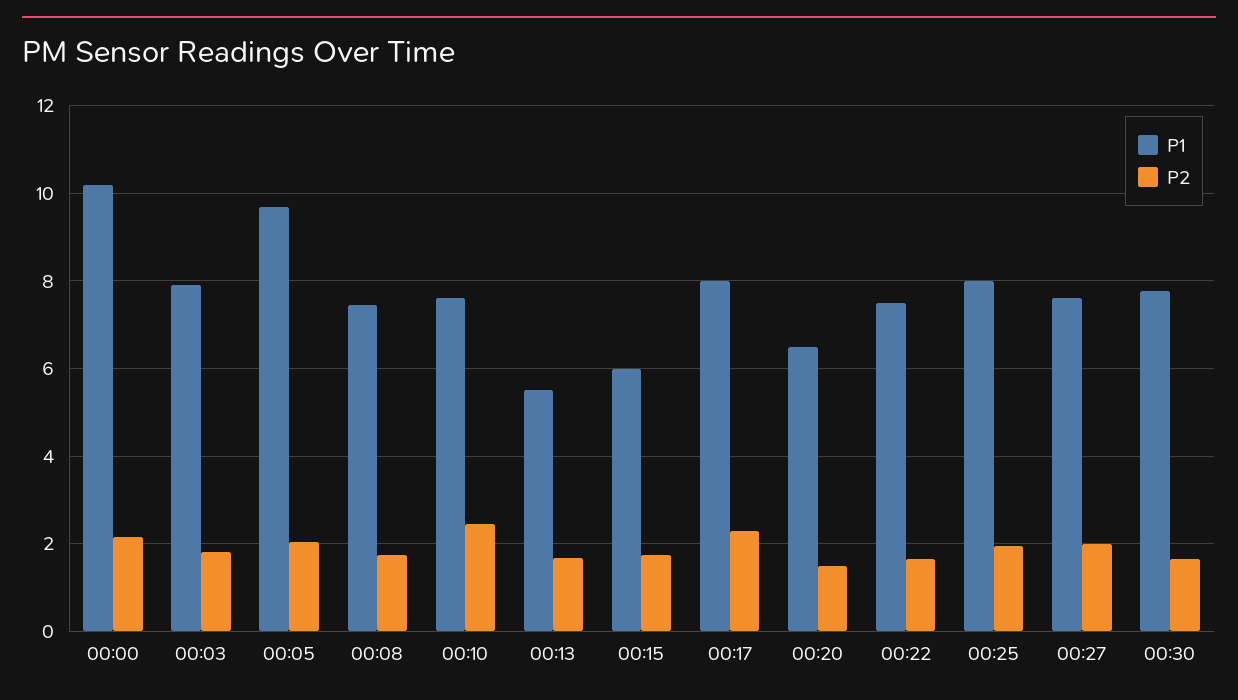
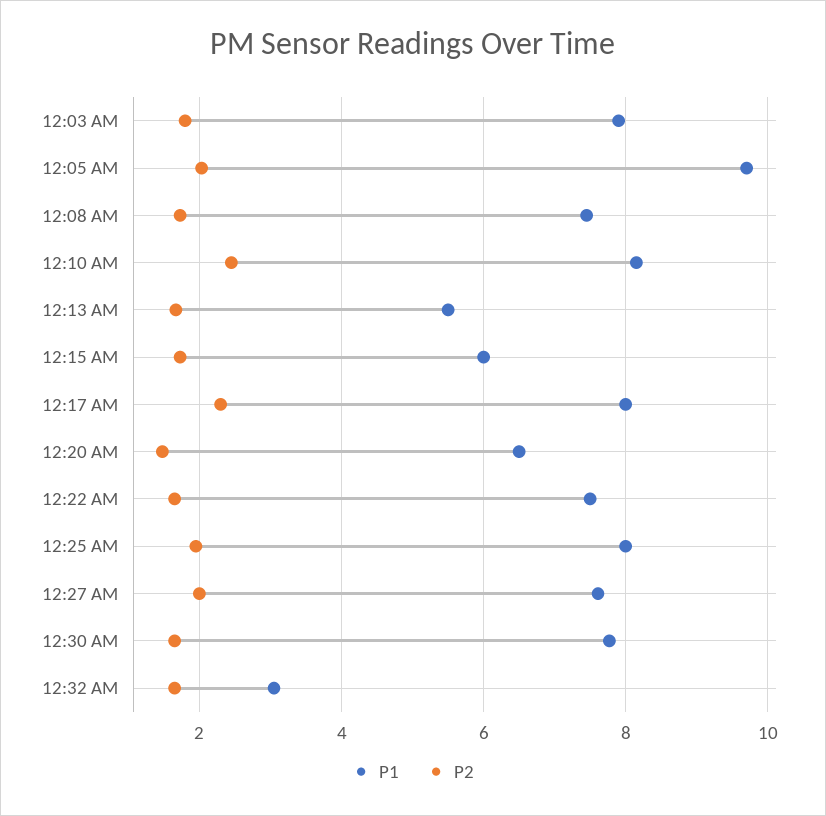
P1, 00:00: 10.2 -> none
P2, 00:00: 2.2 -> none
P1, 00:10: 7.6 -> 8.2
P1, 12:32 AM: none -> 3
P2, 12:32 AM: none -> 1.6

